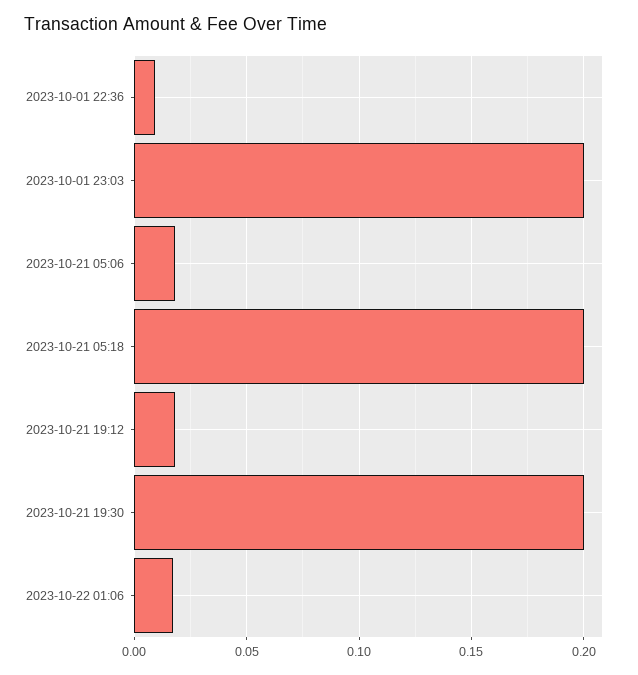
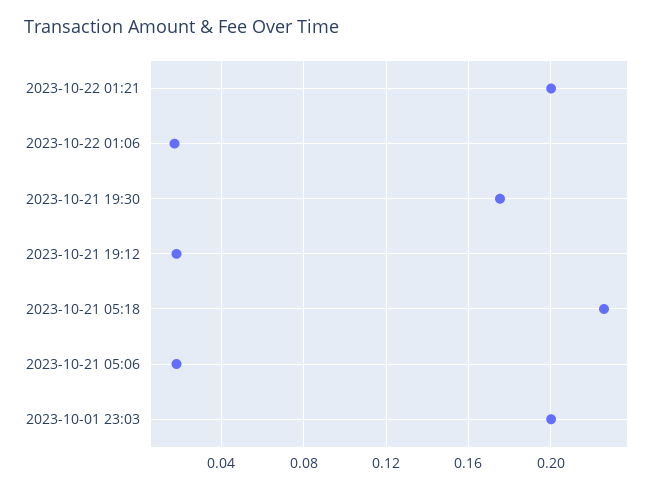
2023-10-01 22:36: 0.01 -> none
2023-10-21 05:18: 0.2 -> 0.225
2023-10-21 19:30: 0.2 -> 0.175
2023-10-22 01:21: none -> 0.2

